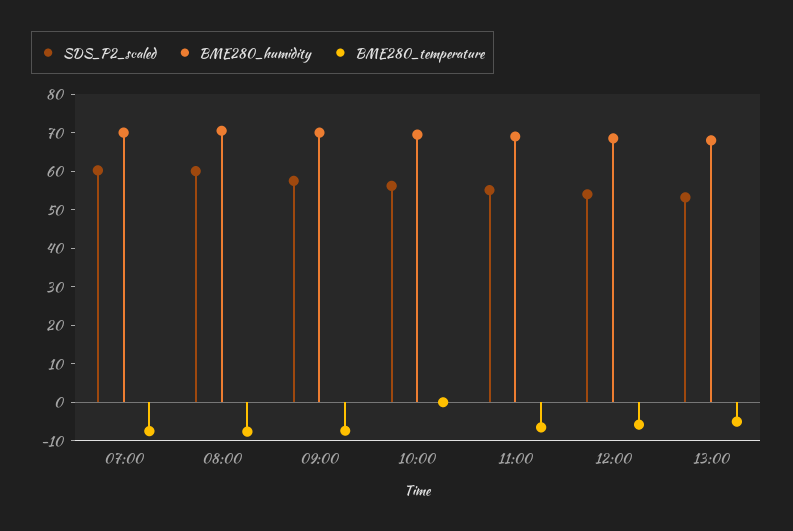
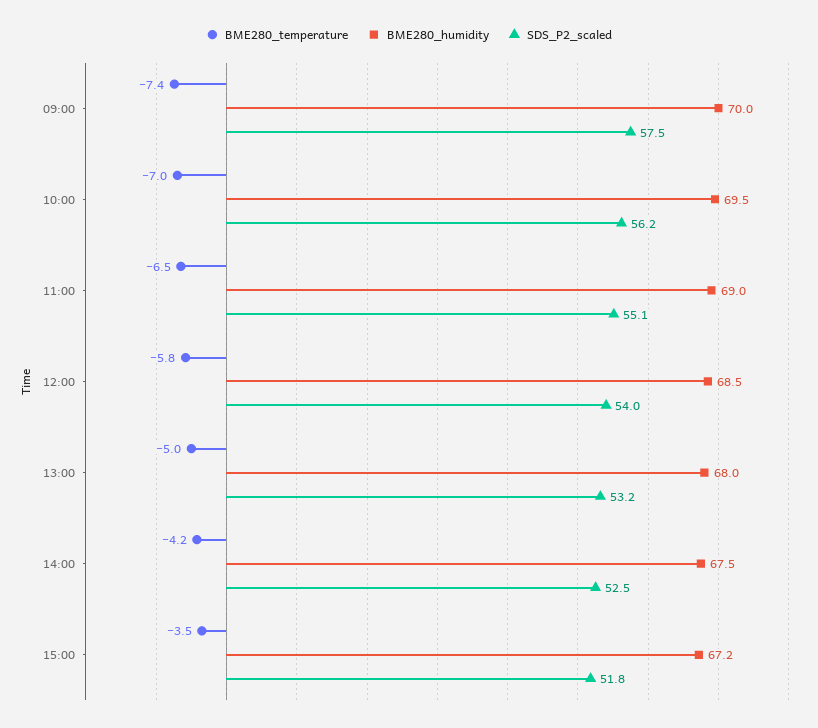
SDS_P2_scaled, 07:00: 60 -> none
BME280_humidity, 07:00: 70 -> none
BME280_temperature, 07:00: -7.5 -> none
SDS_P2_scaled, 08:00: 60 -> none
BME280_humidity, 08:00: 70 -> none
BME280_temperature, 08:00: -7.5 -> none
BME280_temperature, 10:00: 0 -> -7
BME280_temperature, 14:00: none -> -4.2
BME280_humidity, 14:00: none -> 67.5
SDS_P2_scaled, 14:00: none -> 52.5
BME280_temperature, 15:00: none -> -3.5
BME280_humidity, 15:00: none -> 67.2
SDS_P2_scaled, 15:00: none -> 51.8

